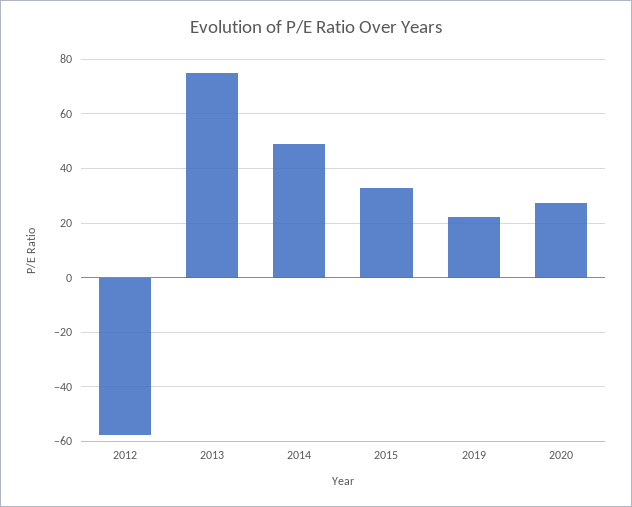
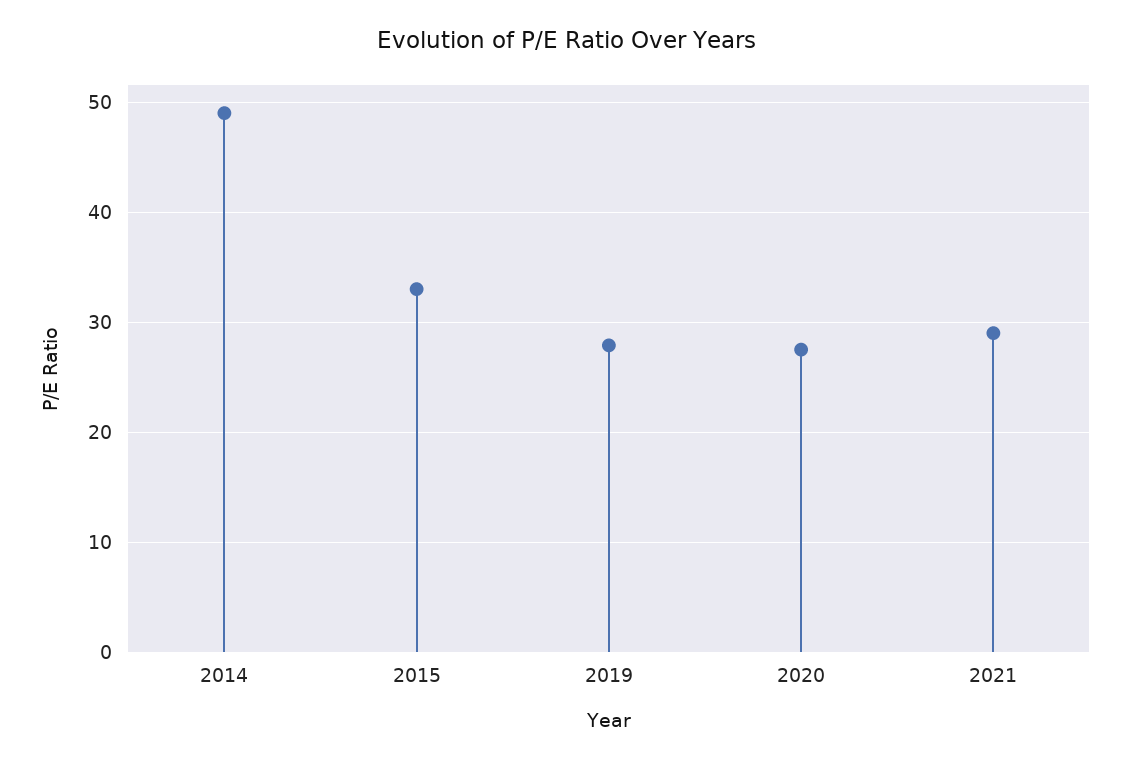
2012: -57.5 -> none
2013: 75 -> none
2019: 22.5 -> 28
2021: none -> 29

